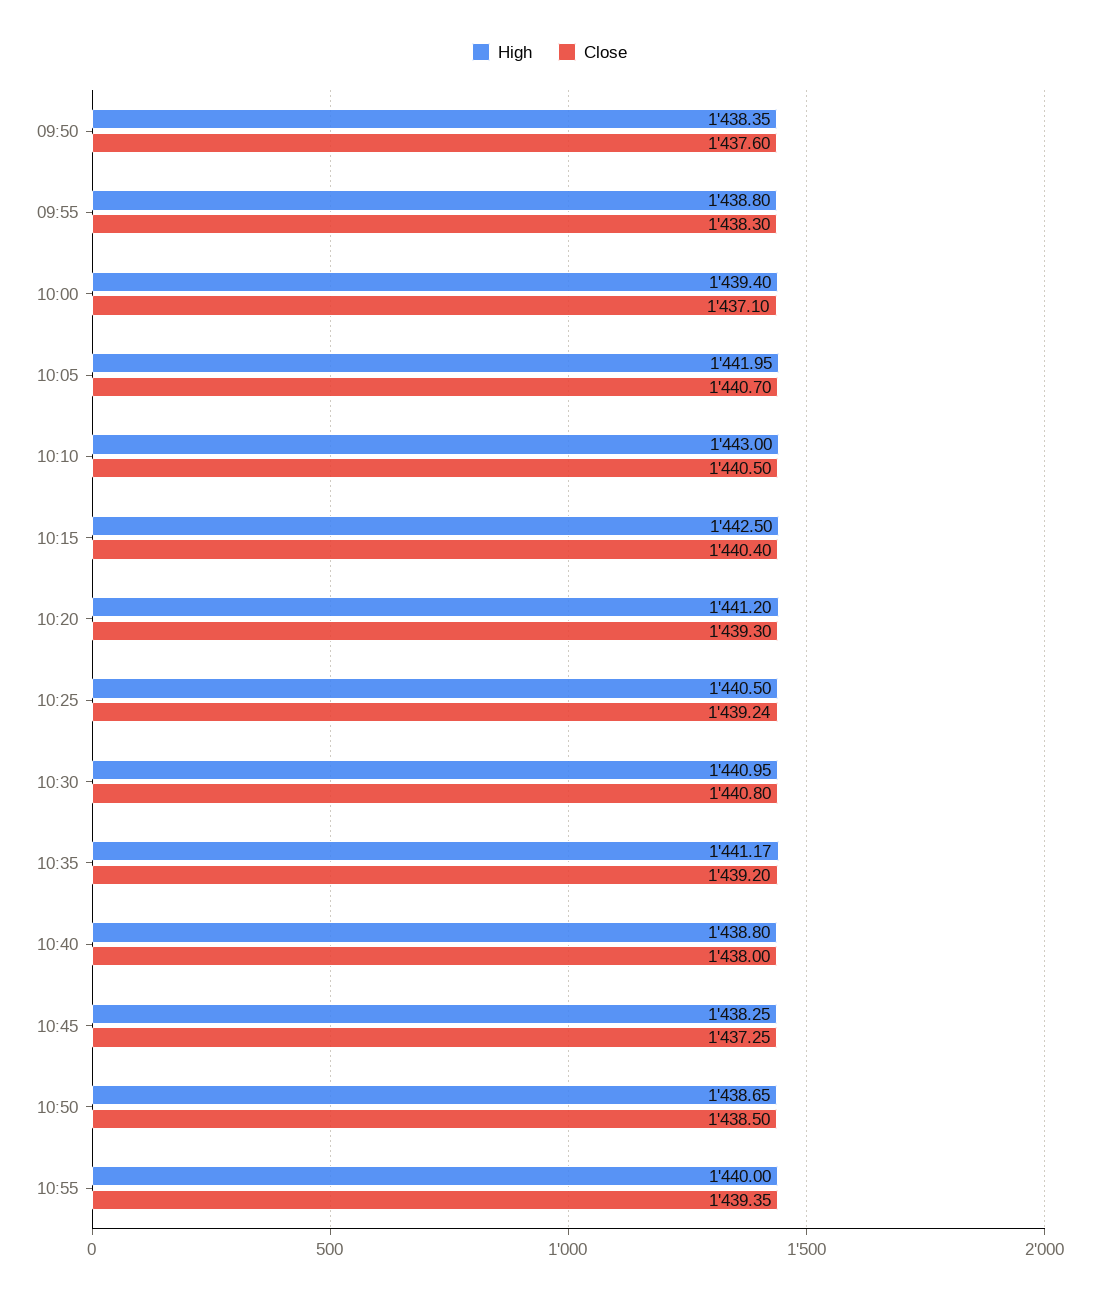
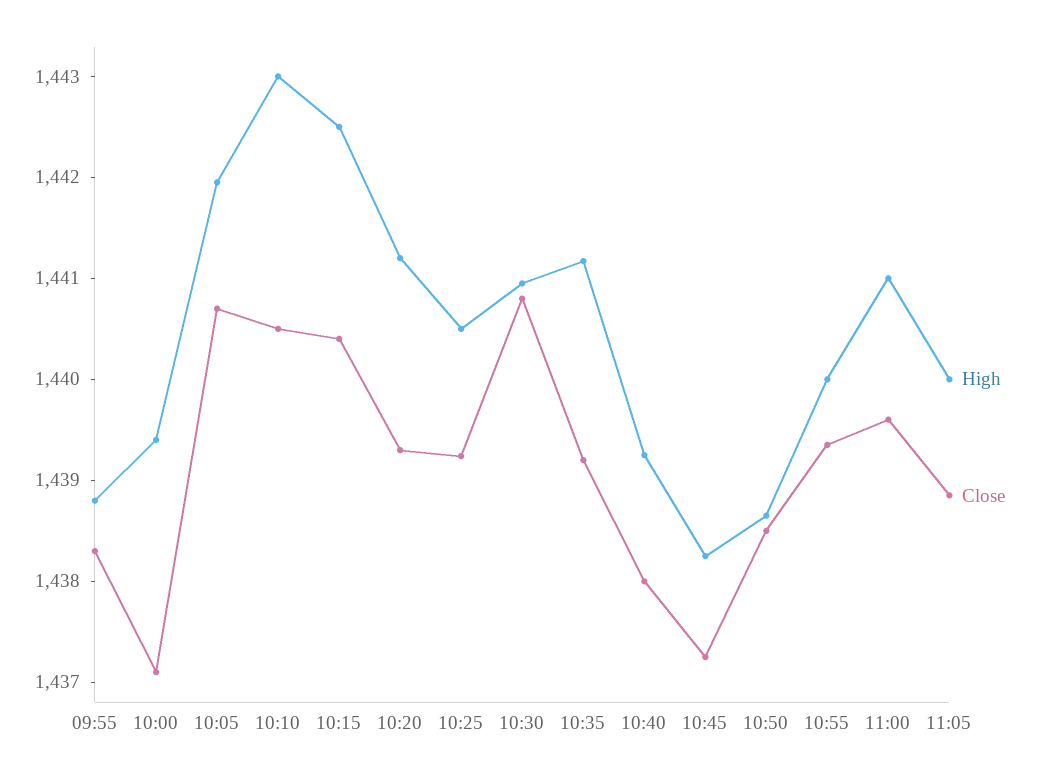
High, 09:50: 1438.35 -> none
Close, 09:50: 1437.6 -> none
High, 10:40: 1438.8 -> 1439.2
High, 11:00: none -> 1441
Close, 11:00: none -> 1439.6
High, 11:05: none -> 1440
Close, 11:05: none -> 1438.8

